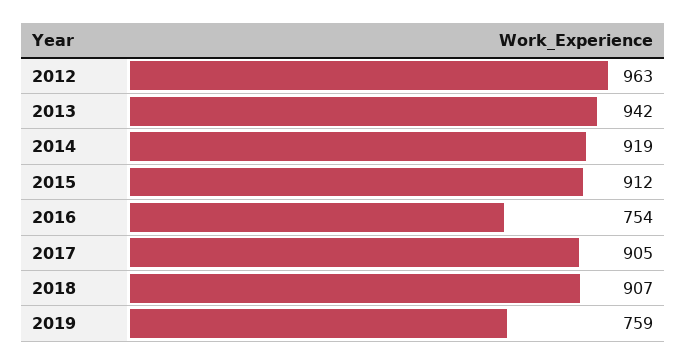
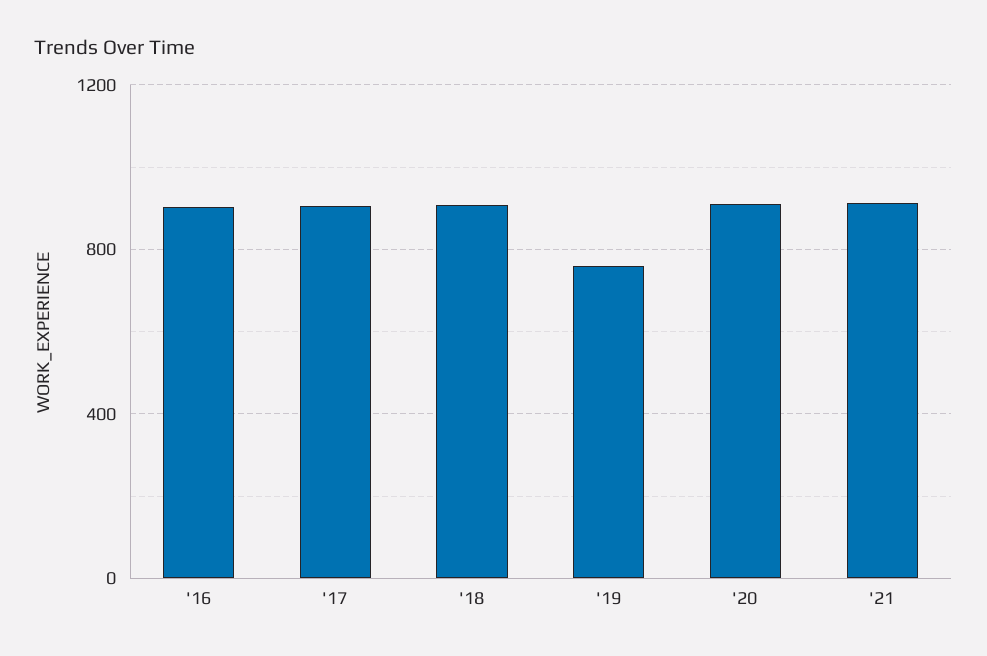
2012: 963 -> none
2013: 942 -> none
2014: 919 -> none
2015: 912 -> none
2016: 754 -> 900
'20: none -> 900
'21: none -> 900

